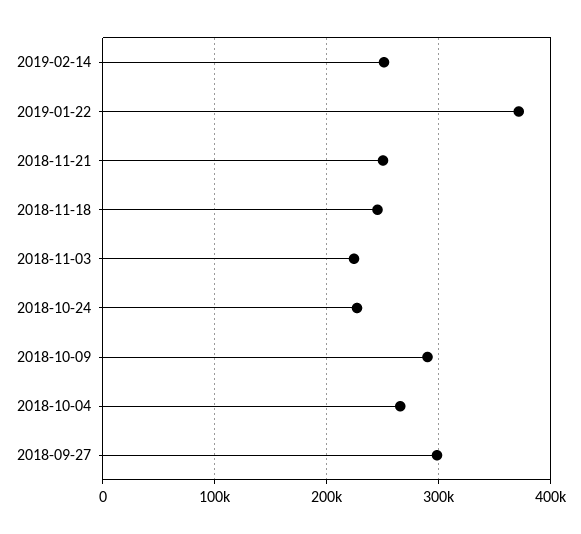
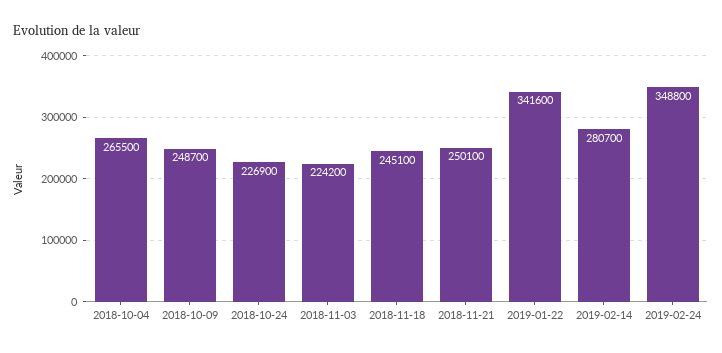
2019-02-14: 250000 -> 280700
2019-01-22: 370000 -> 341600
2018-10-09: 290000 -> 248700
2018-09-27: 300000 -> none
2019-02-24: none -> 348800

